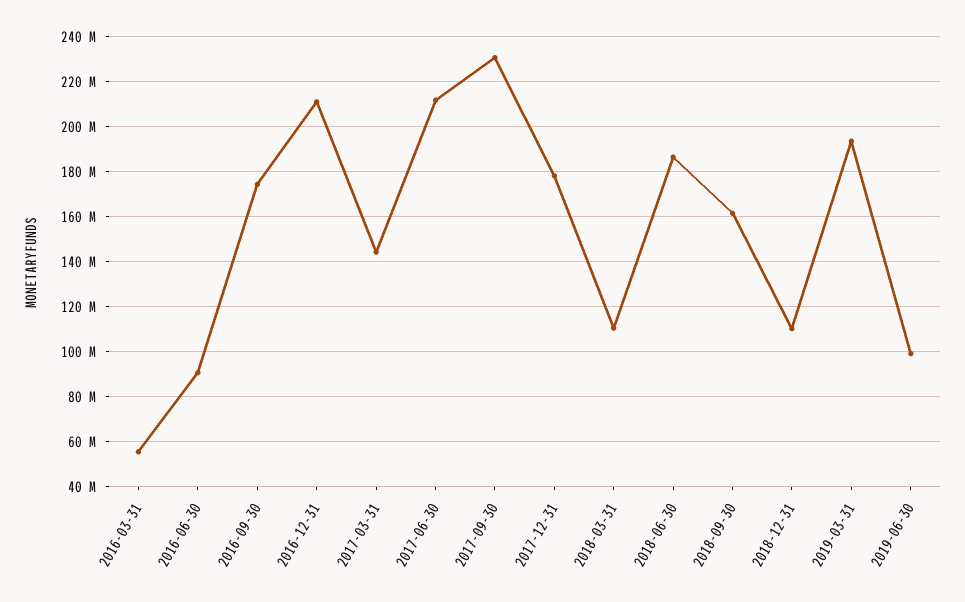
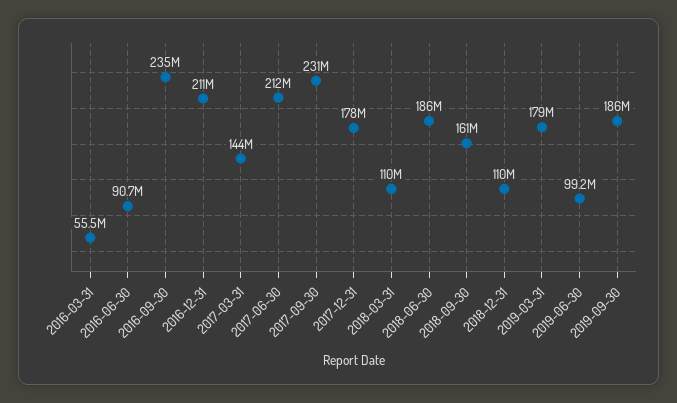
2016-09-30: 175000000 -> 235000000
2019-03-31: 195000000 -> 179000000
2019-09-30: none -> 186000000

